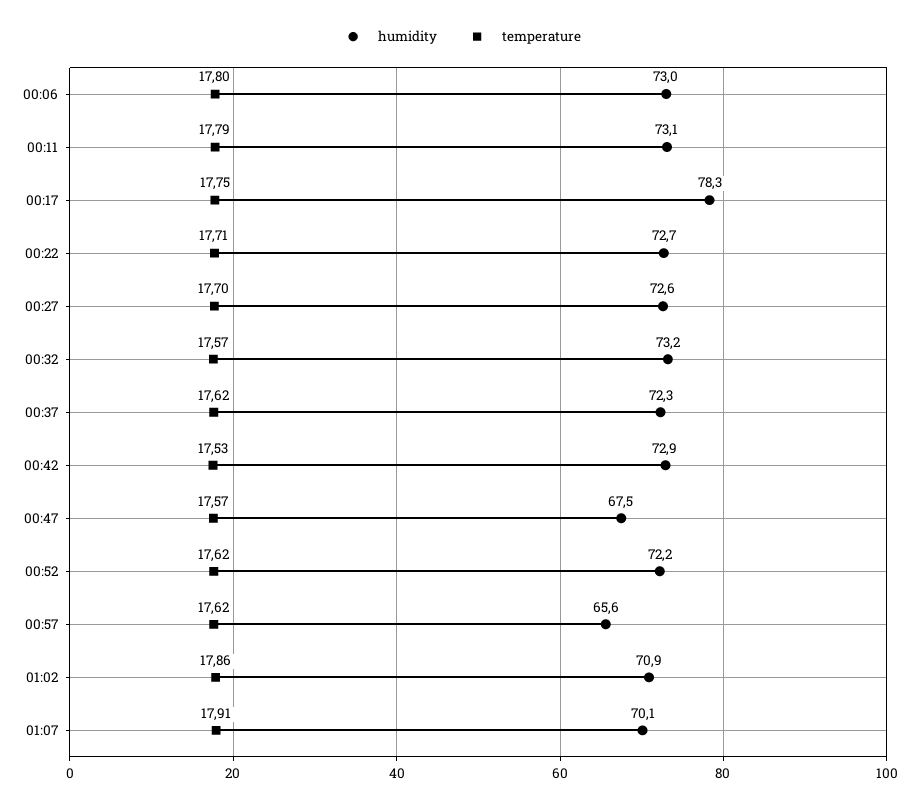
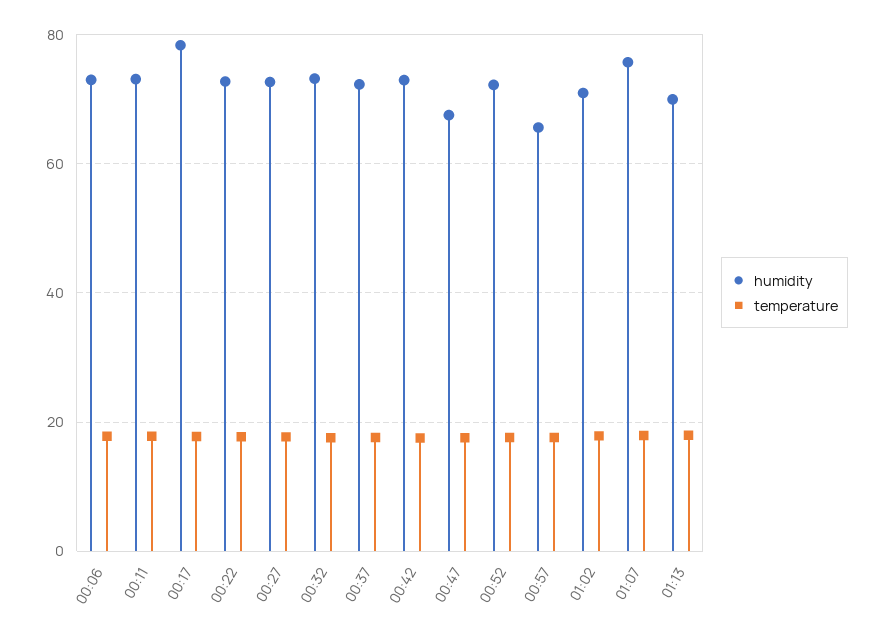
humidity, 01:07: 70.1 -> 76
humidity, 01:13: none -> 70
temperature, 01:13: none -> 18

